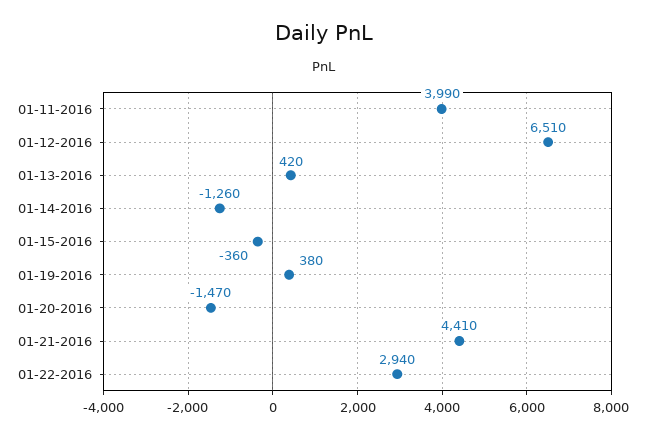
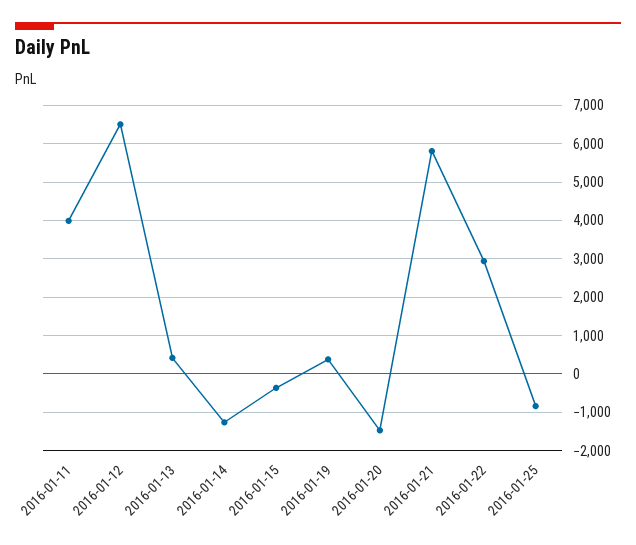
01-21-2016: 4410 -> 5800
2016-01-25: none -> -800

